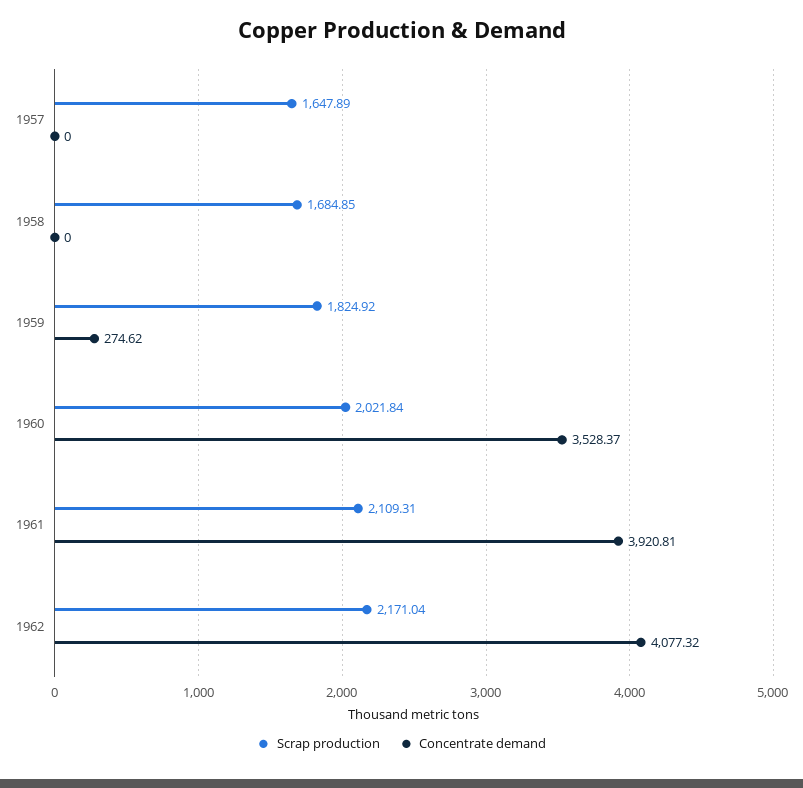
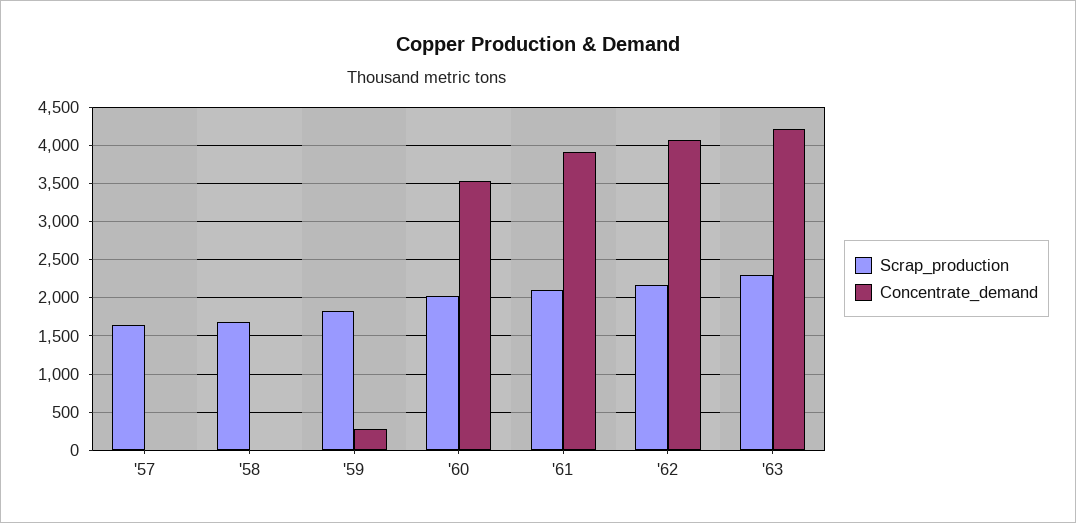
Scrap production, '63: none -> 2300
Concentrate demand, '63: none -> 4200

